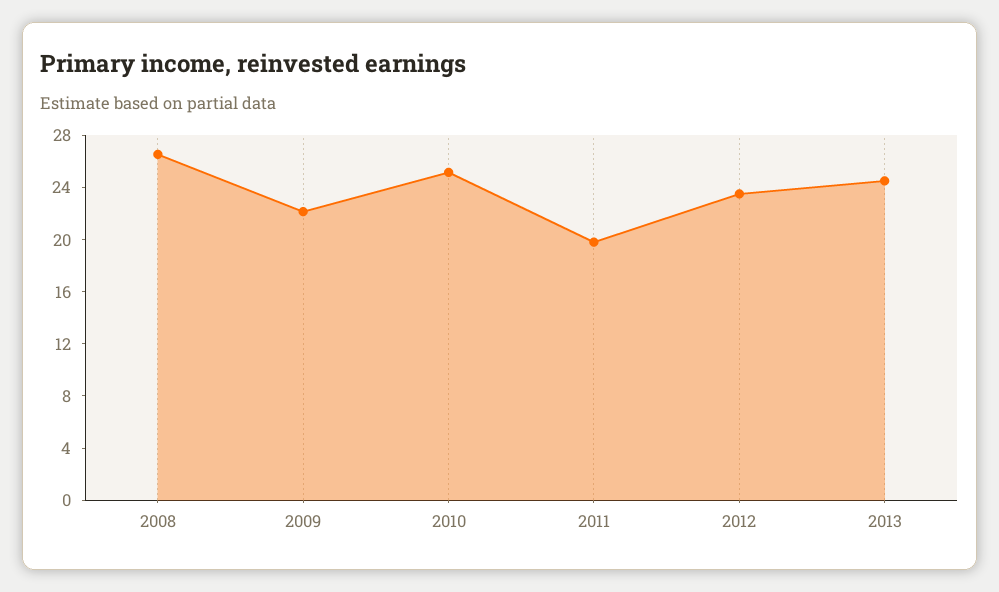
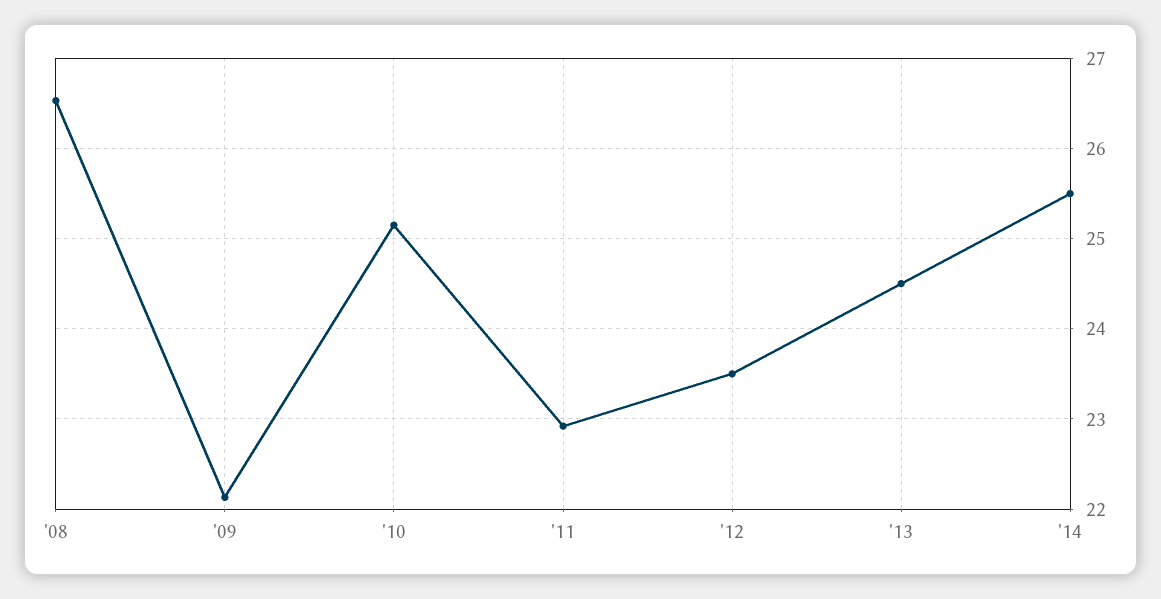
2011: 20 -> 22.9
'14: none -> 25.5

